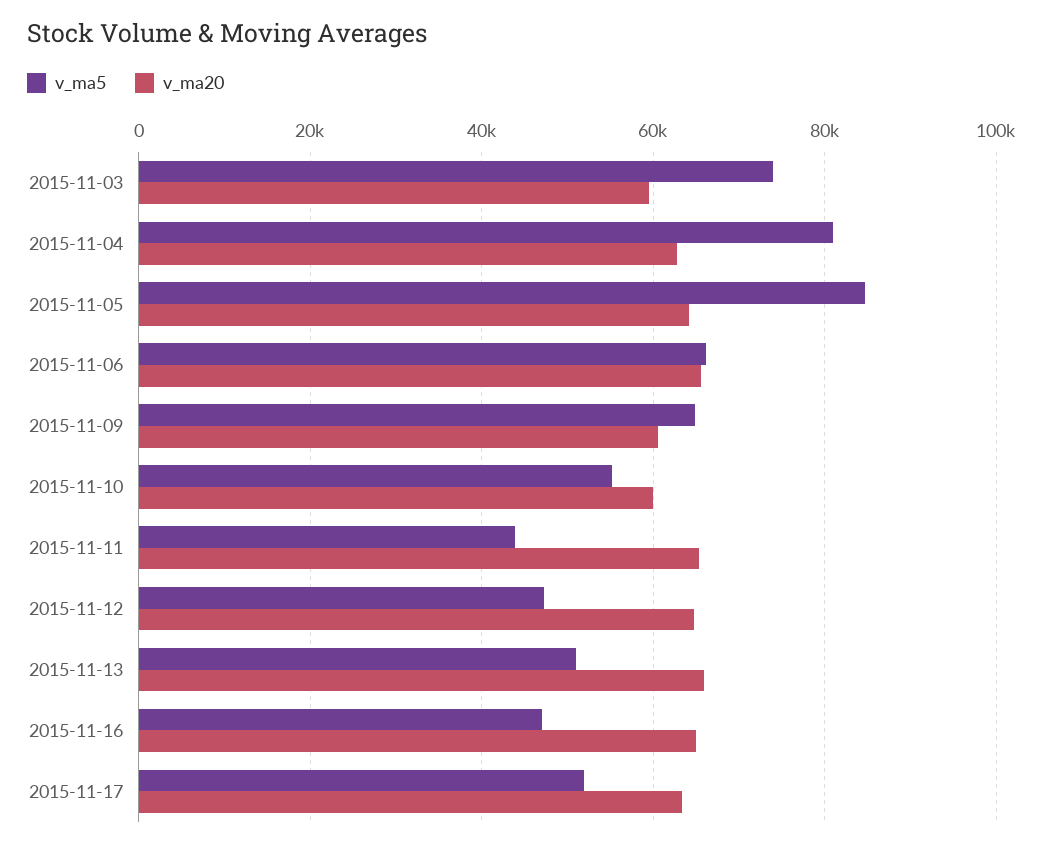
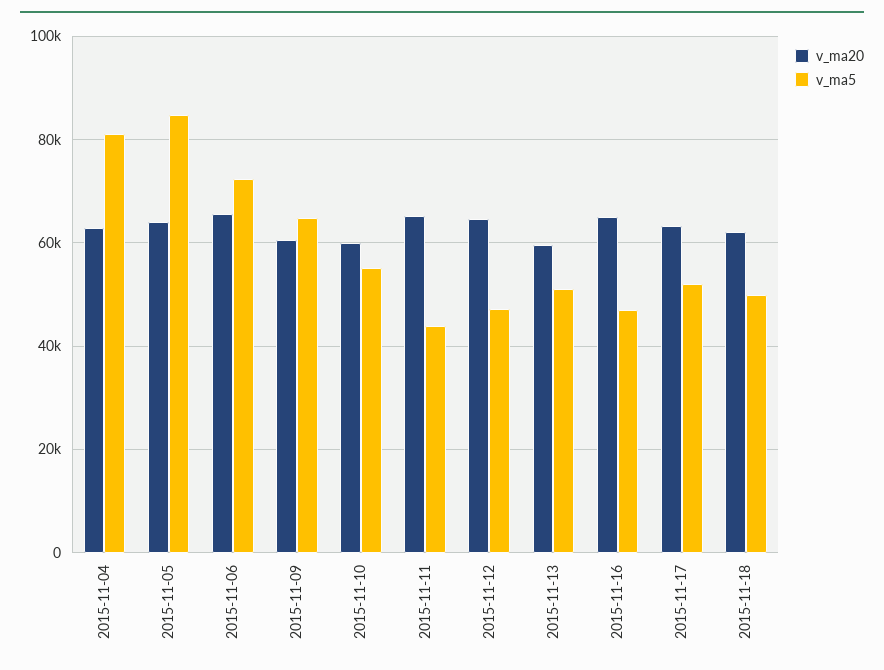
v_ma5, 2015-11-03: 74000 -> none
v_ma20, 2015-11-03: 60000 -> none
v_ma5, 2015-11-06: 66000 -> 72000
v_ma20, 2015-11-13: 66000 -> 60000
v_ma20, 2015-11-18: none -> 62000
v_ma5, 2015-11-18: none -> 50000

